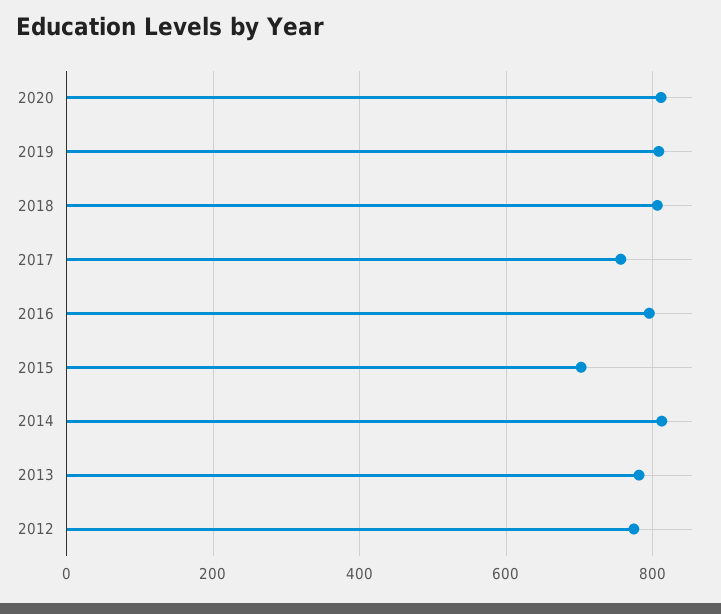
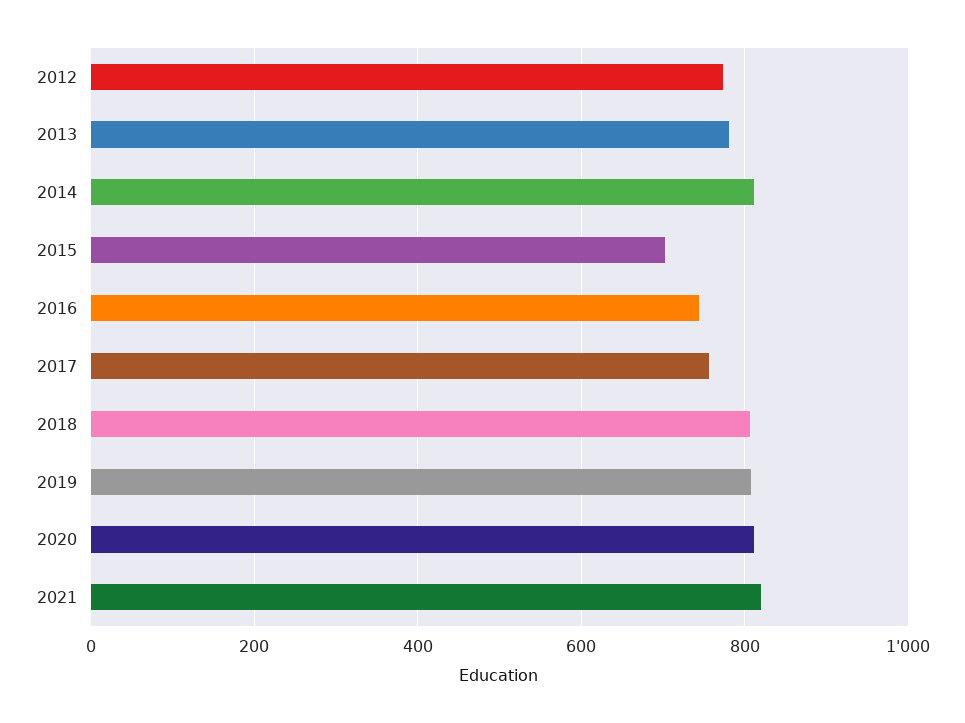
2016: 800 -> 740
2021: none -> 820

